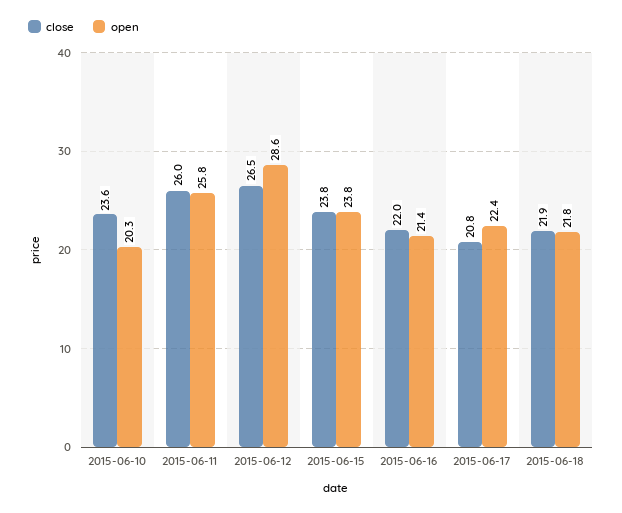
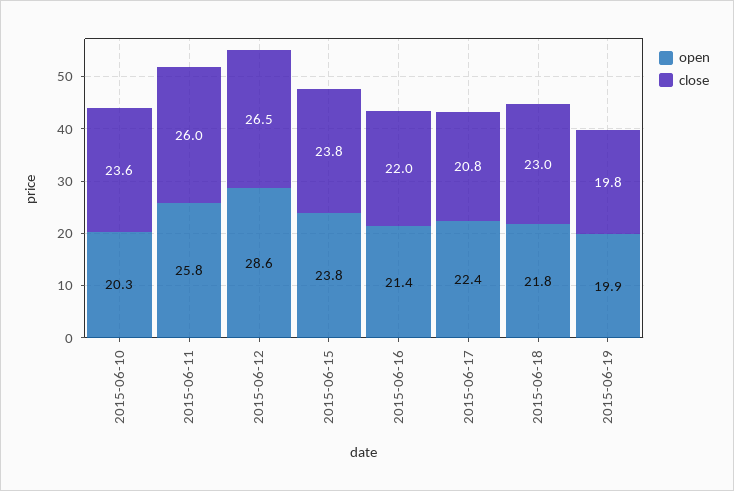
close, 2015-06-18: 21.9 -> 23
open, 2015-06-19: none -> 19.9
close, 2015-06-19: none -> 19.8

